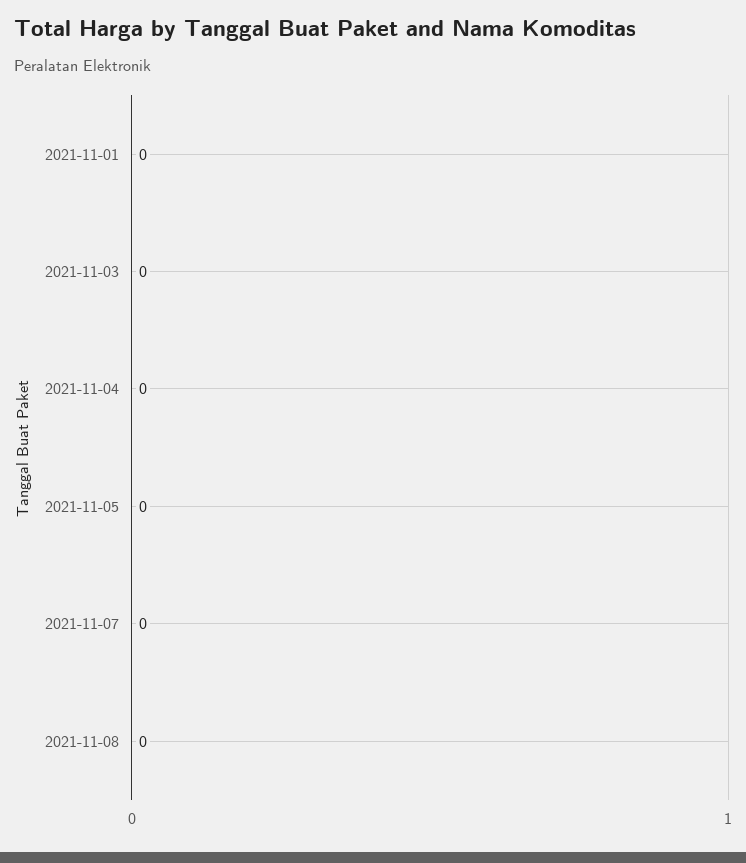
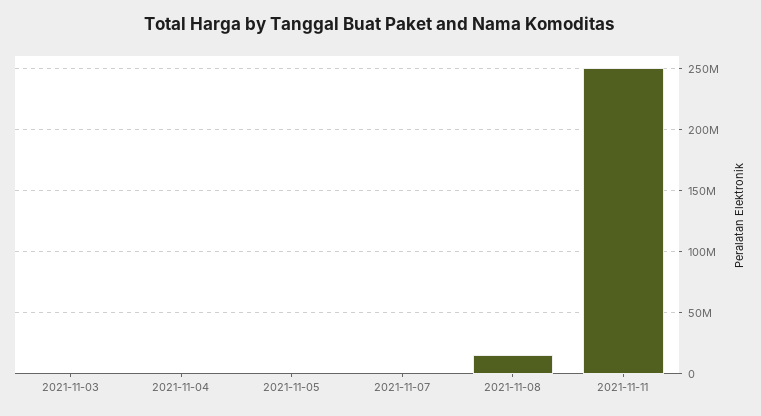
2021-11-01: 0 -> none
2021-11-08: 0 -> 15000000
2021-11-11: none -> 250000000

